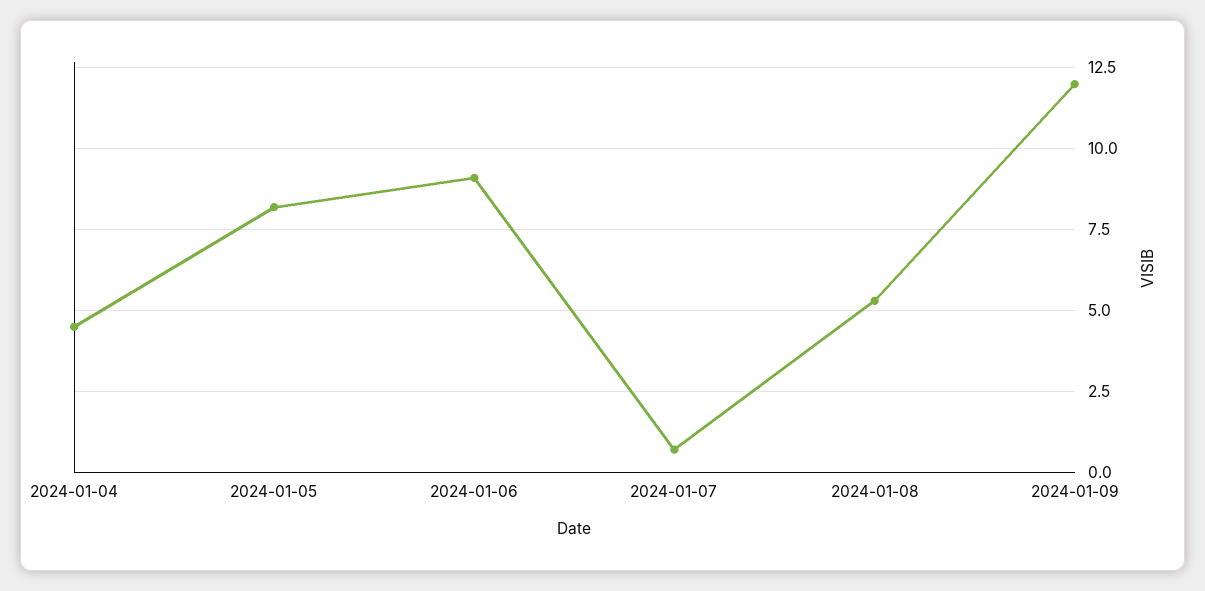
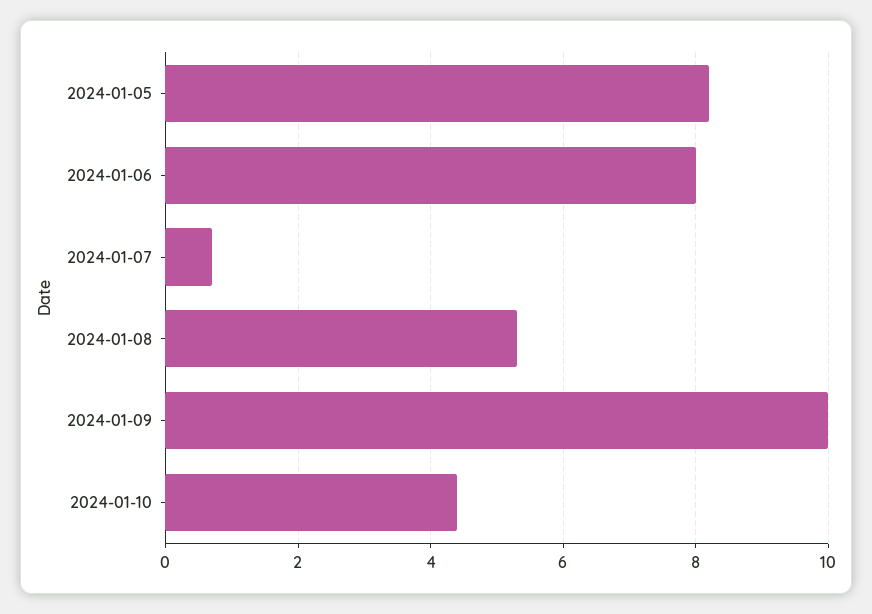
2024-01-04: 4.5 -> none
2024-01-06: 9 -> 8
2024-01-09: 12 -> 10
2024-01-10: none -> 4.5

